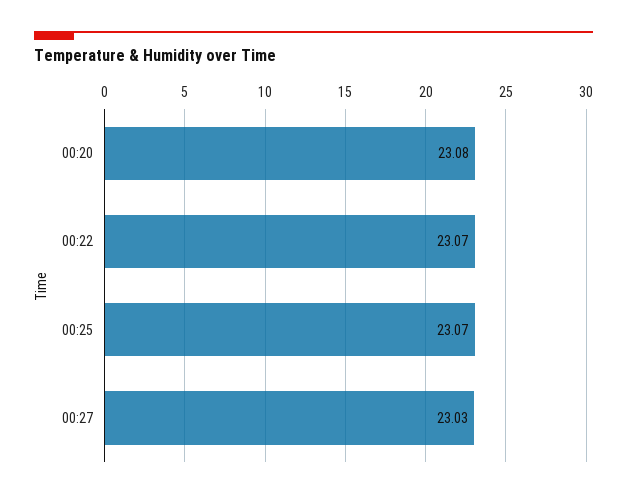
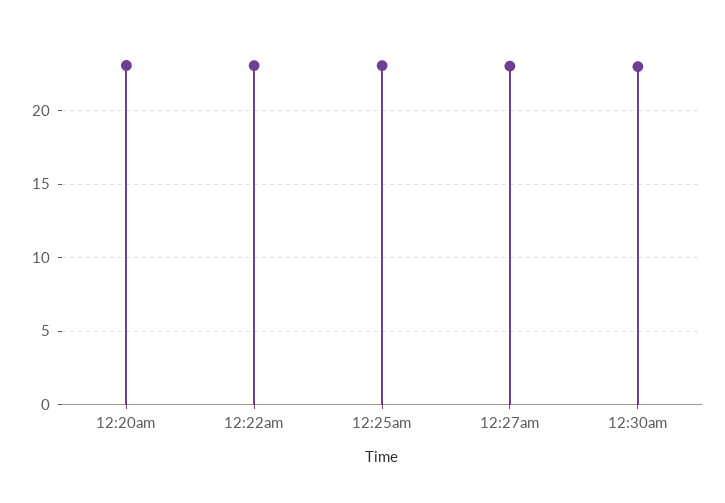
12:30am: none -> 23

